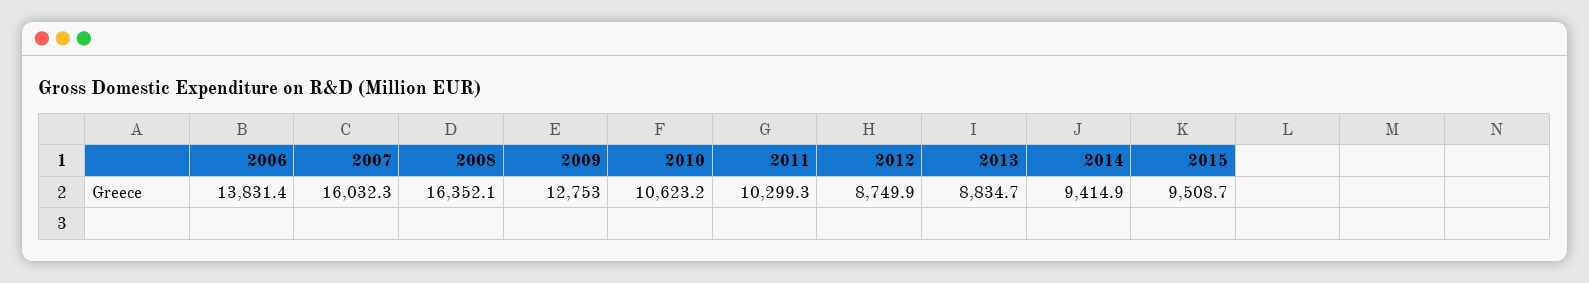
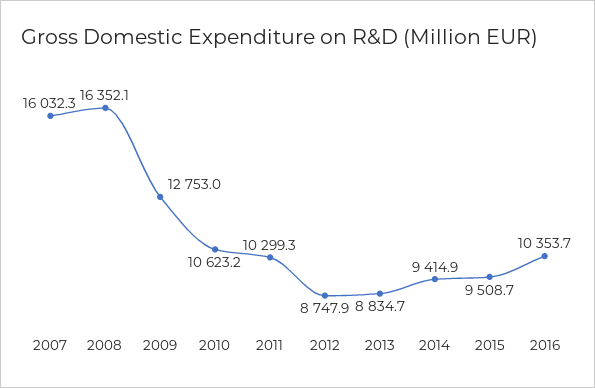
2006: 13831.4 -> none
2012: 8749.9 -> 8747.9
2016: none -> 10353.7

